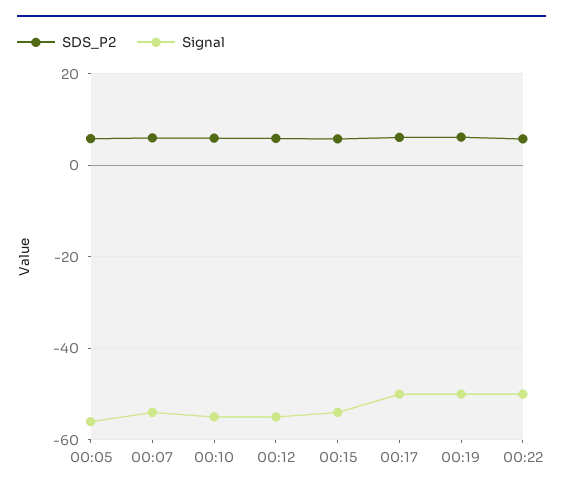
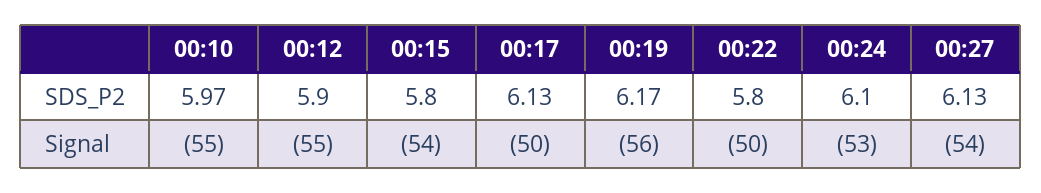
SDS_P2, 00:05: 6 -> none
Signal, 00:05: -56 -> none
SDS_P2, 00:07: 6 -> none
Signal, 00:07: -54 -> none
Signal, 00:19: -50 -> -56
SDS_P2, 00:24: none -> 6.1
SDS_P2, 00:27: none -> 6.13
Signal, 00:24: none -> -53
Signal, 00:27: none -> -54

